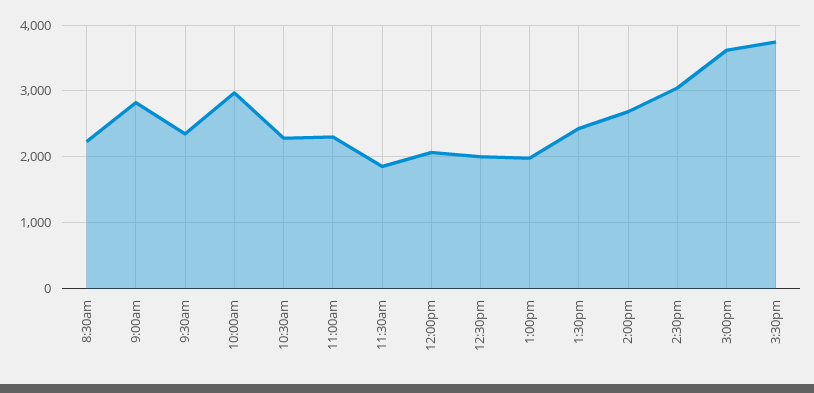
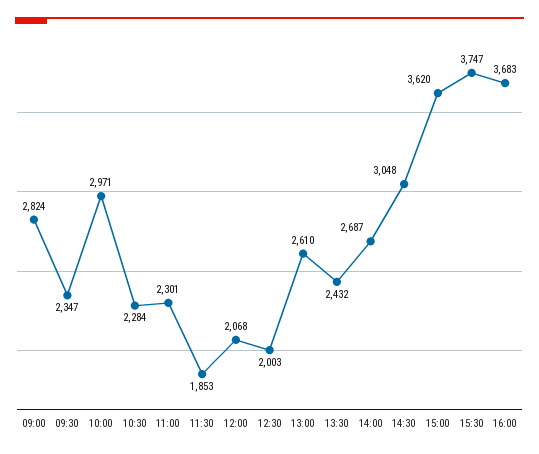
8:30am: 2200 -> none
1:00pm: 2000 -> 2610
16:00: none -> 3683

